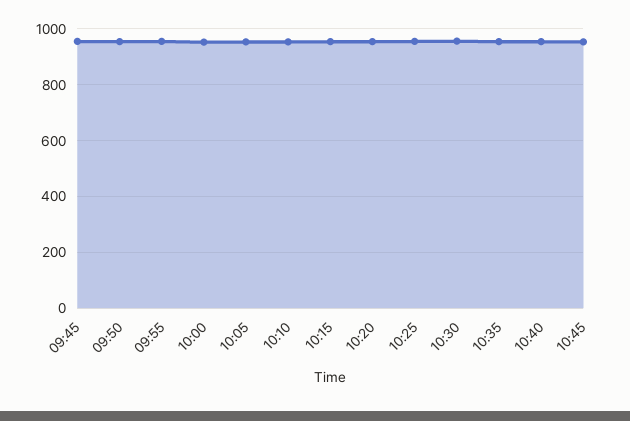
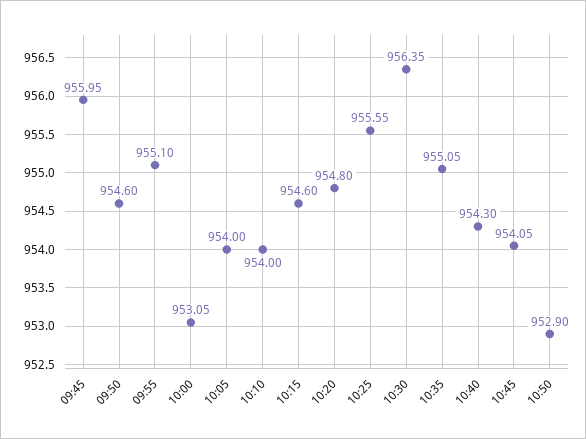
10:50: none -> 952.9

